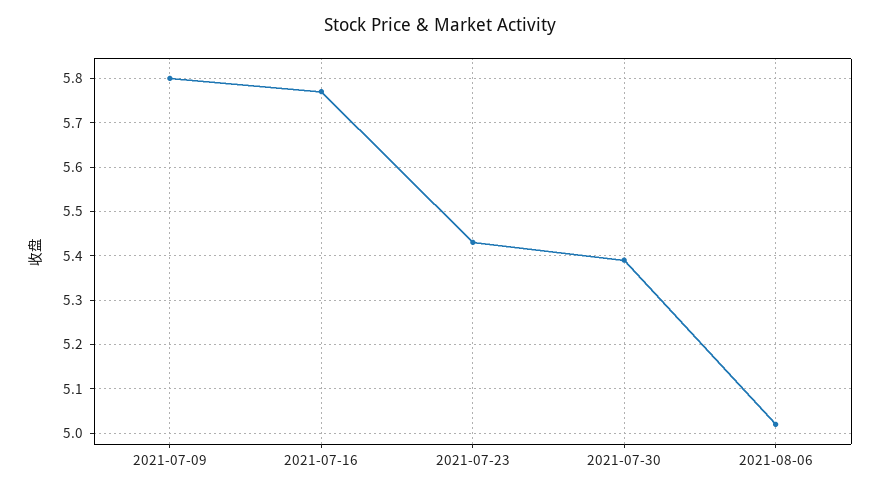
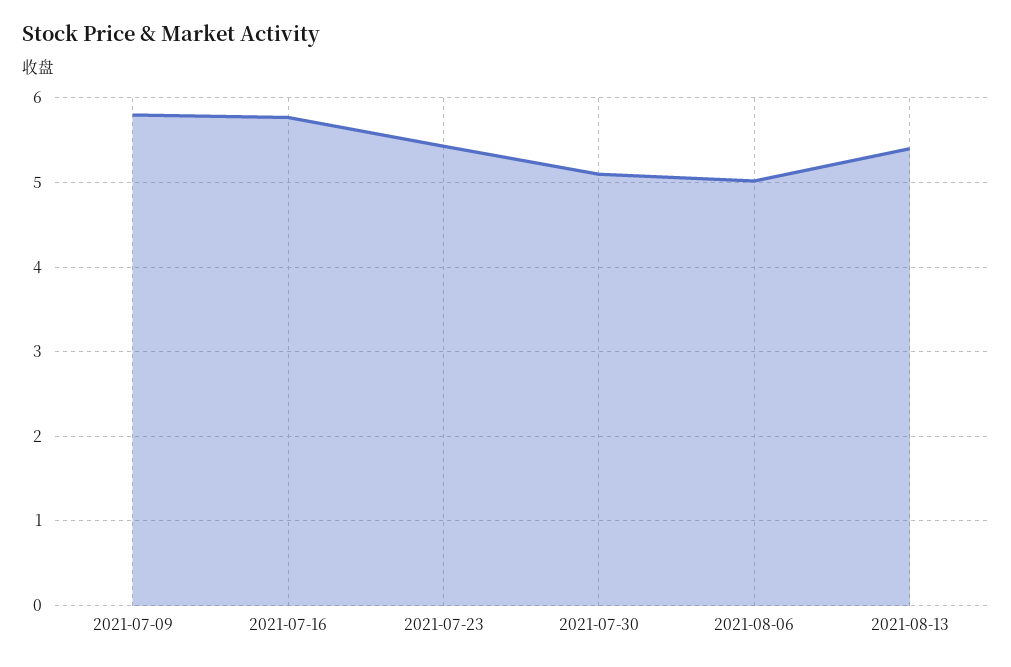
2021-07-30: 5.4 -> 5.1
2021-08-13: none -> 5.4

